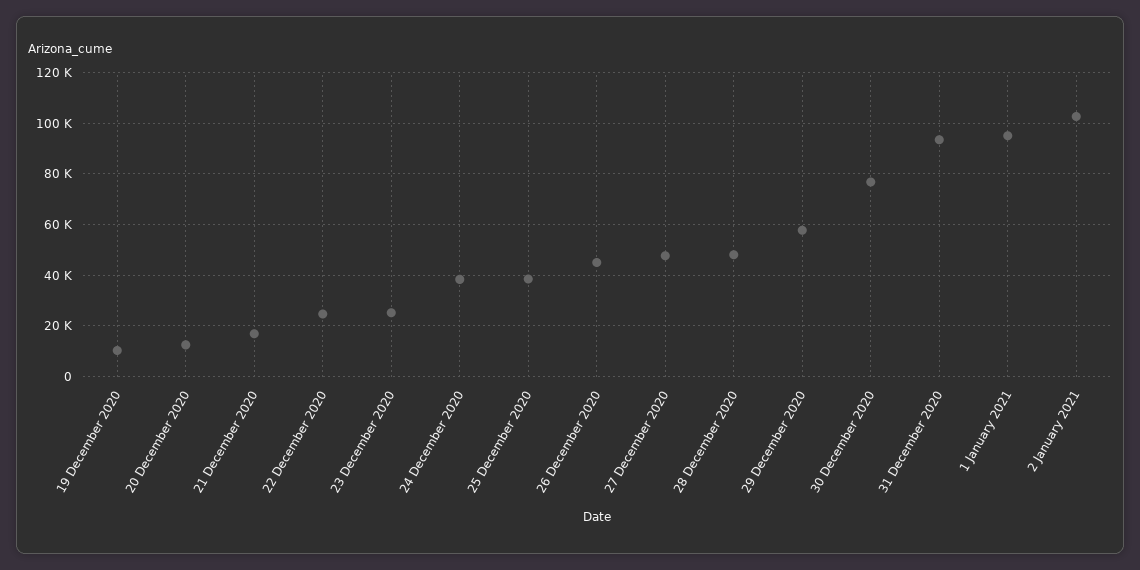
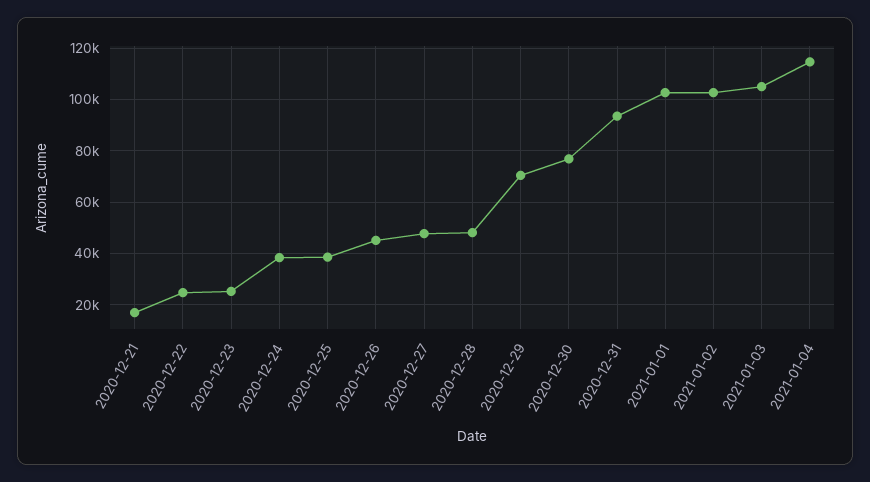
19 December 2020: 10000 -> none
20 December 2020: 12500 -> none
29 December 2020: 57500 -> 70000
1 January 2021: 95000 -> 102500
2021-01-03: none -> 105000
2021-01-04: none -> 115000

